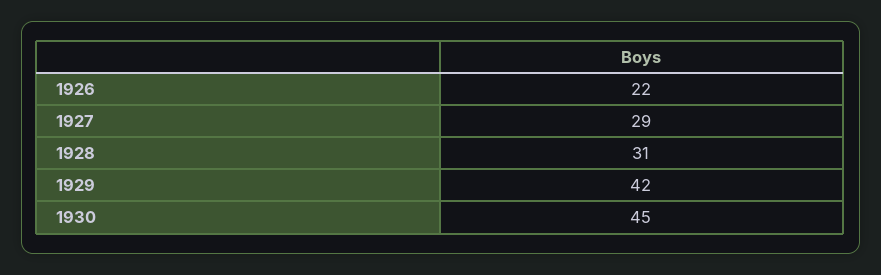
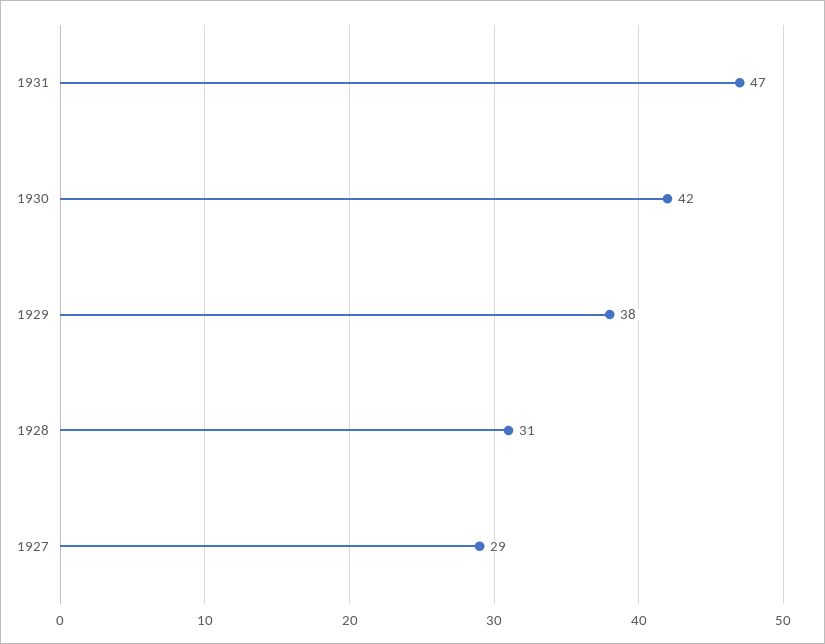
1926: 22 -> none
1929: 42 -> 38
1930: 45 -> 42
1931: none -> 47

